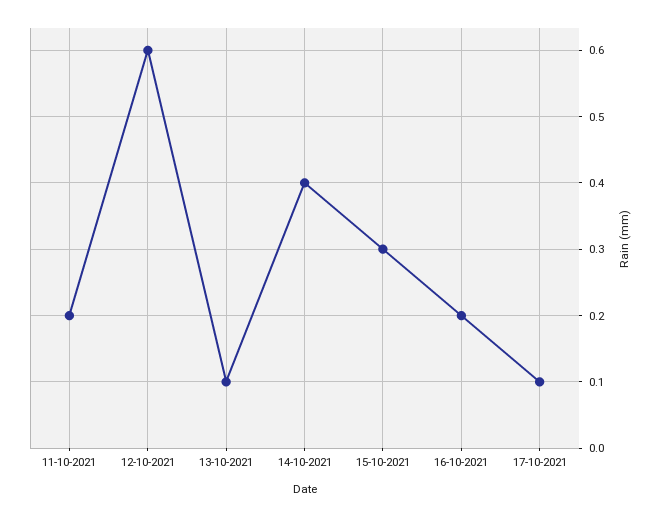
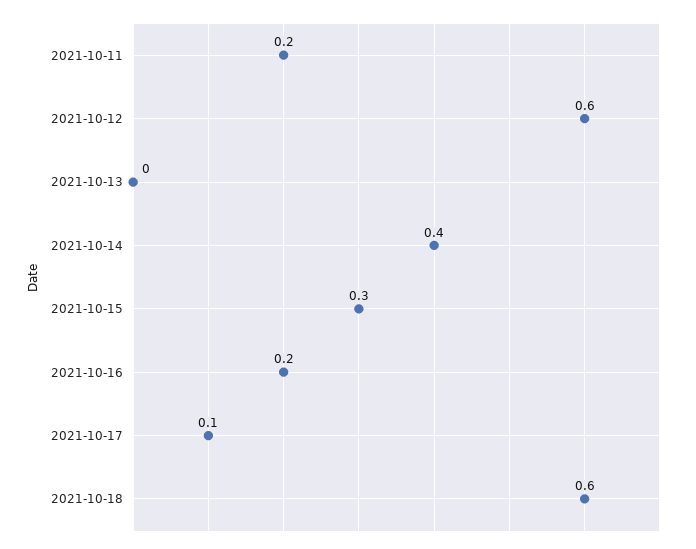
13-10-2021: 0.1 -> 0
2021-10-18: none -> 0.6

